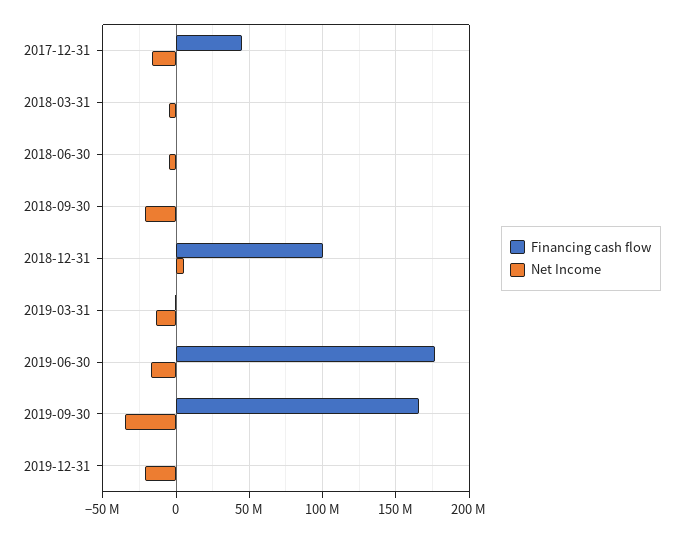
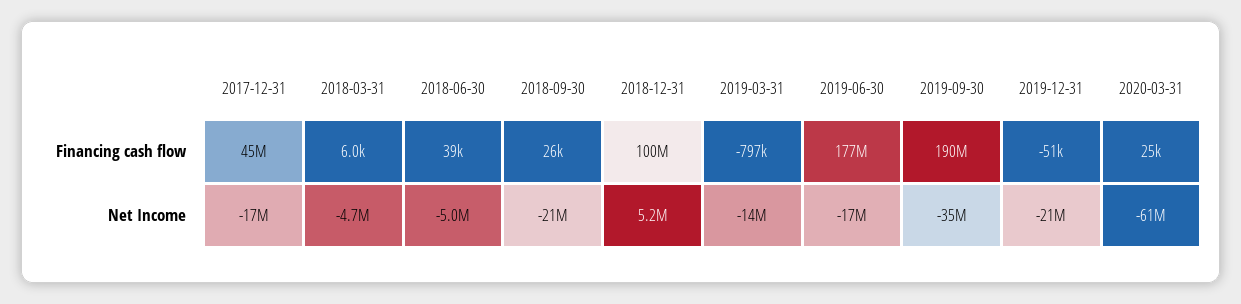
Financing cash flow, 2019-09-30: 165000000 -> 190000000
Financing cash flow, 2020-03-31: none -> 25000
Net Income, 2020-03-31: none -> -61000000

